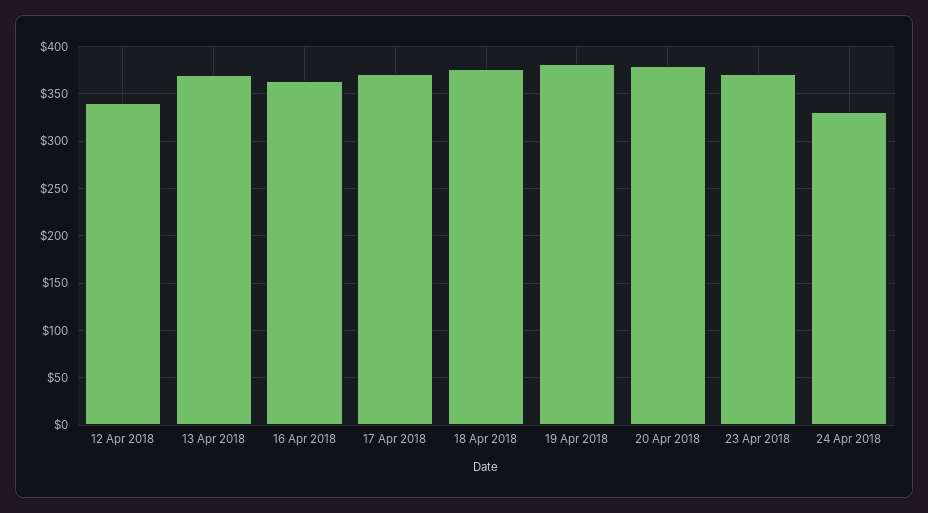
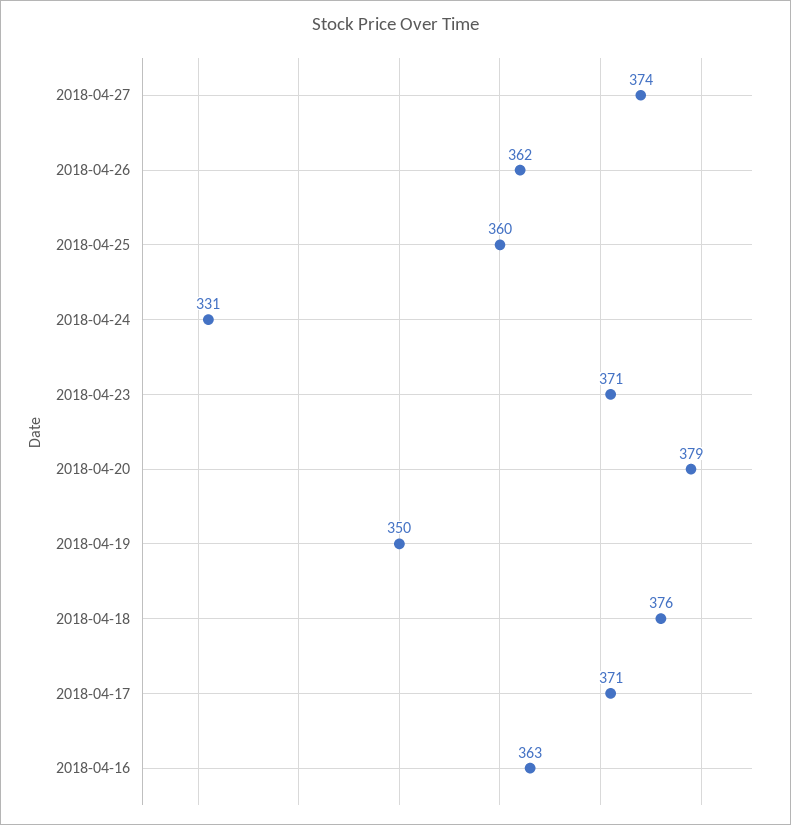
12 Apr 2018: 340 -> none
13 Apr 2018: 370 -> none
19 Apr 2018: 380 -> 350
2018-04-27: none -> 374
2018-04-26: none -> 362
2018-04-25: none -> 360

